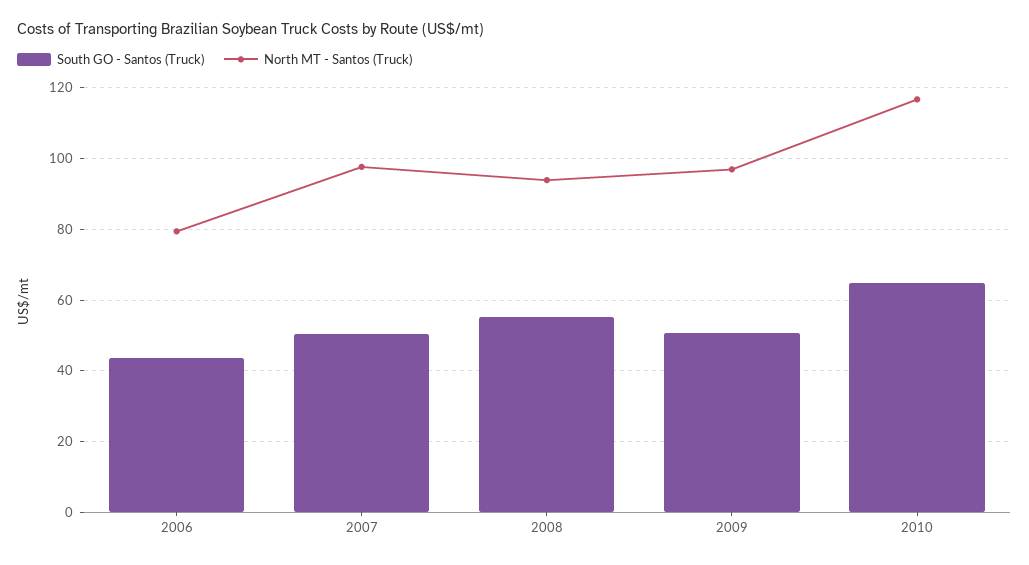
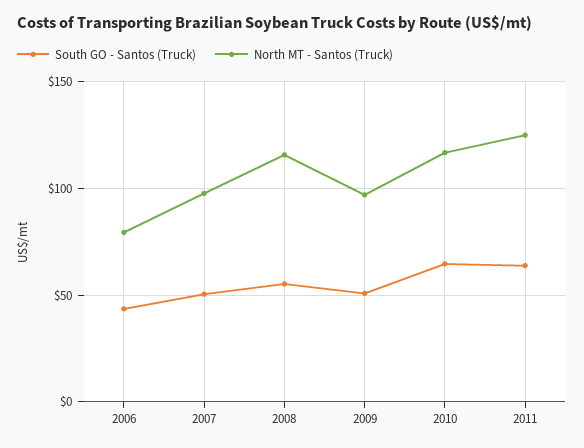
North MT - Santos (Truck), 2008: 94 -> 115
South GO - Santos (Truck), 2011: none -> 65
North MT - Santos (Truck), 2011: none -> 125

